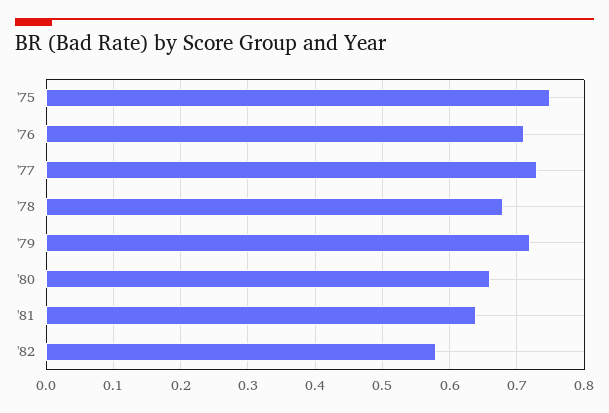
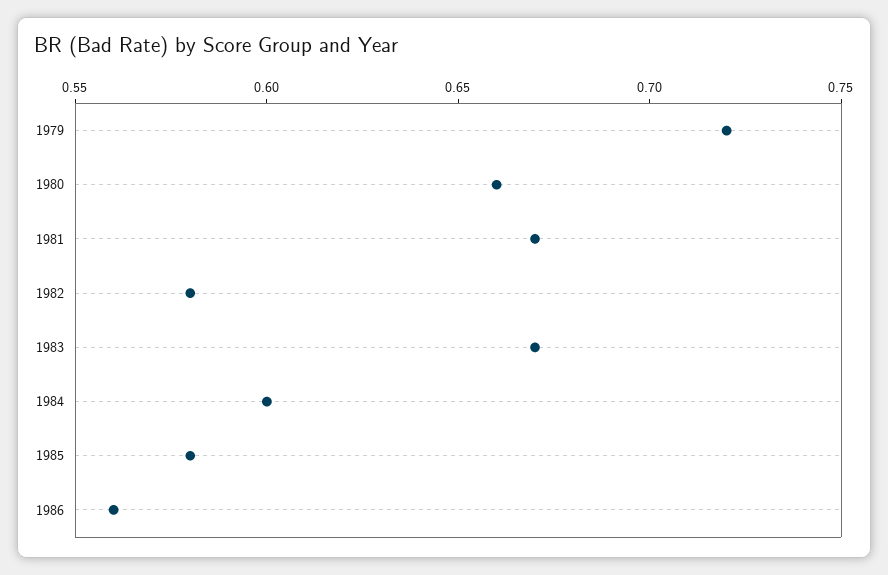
'75: 0.75 -> none
'76: 0.71 -> none
'77: 0.73 -> none
'78: 0.68 -> none
'81: 0.64 -> 0.67
1983: none -> 0.67
1984: none -> 0.6
1985: none -> 0.58
1986: none -> 0.56

